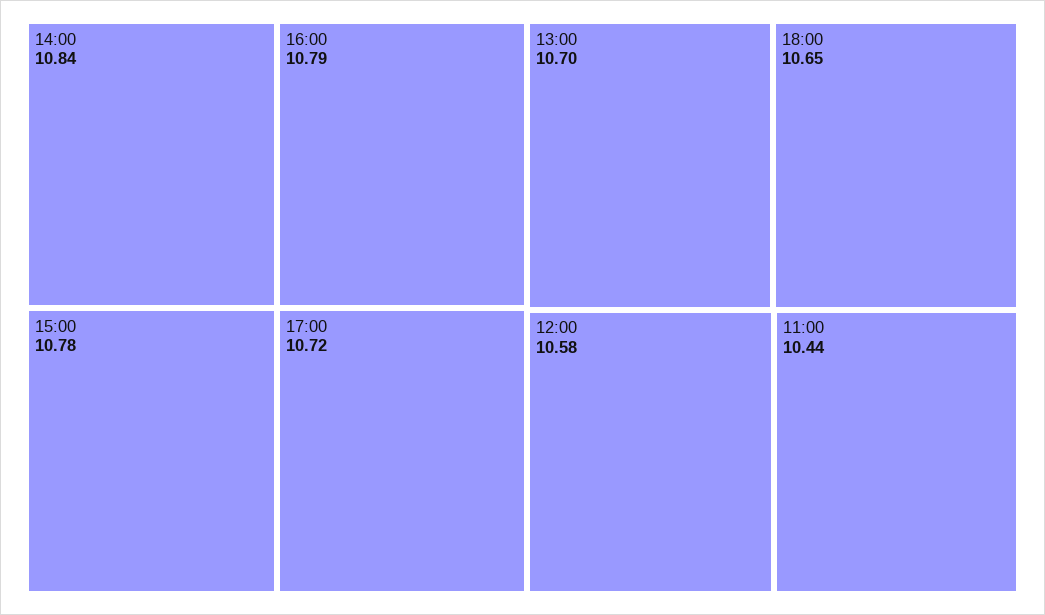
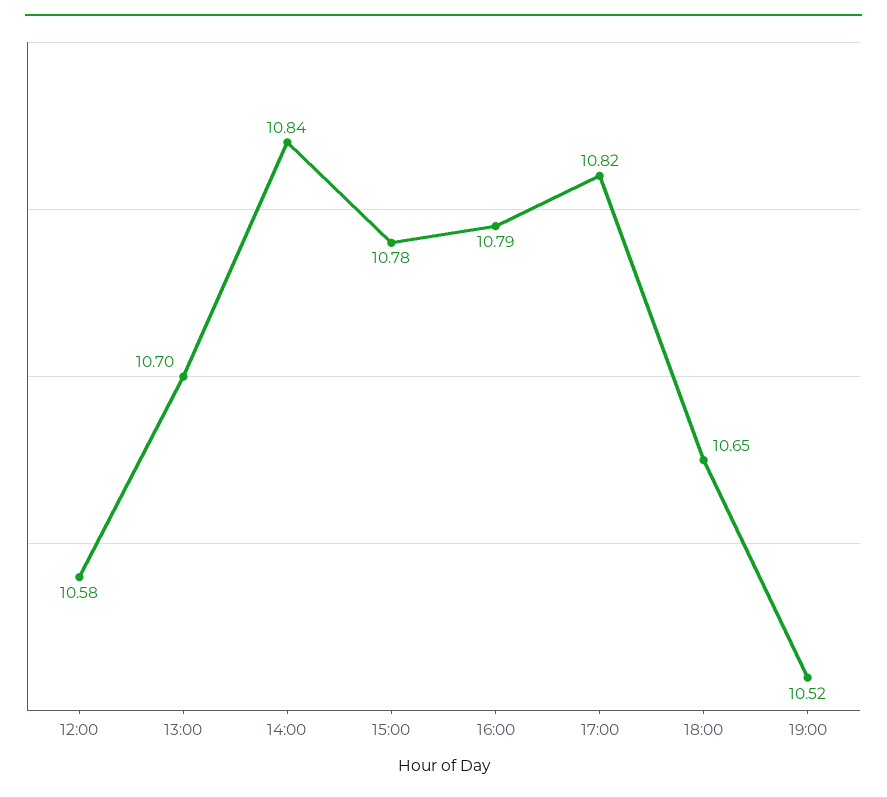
17:00: 10.72 -> 10.82
11:00: 10.44 -> none
19:00: none -> 10.52

